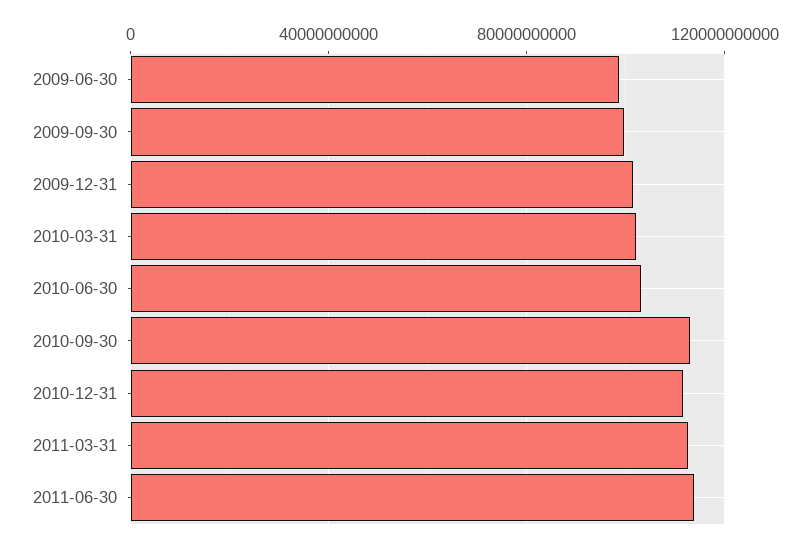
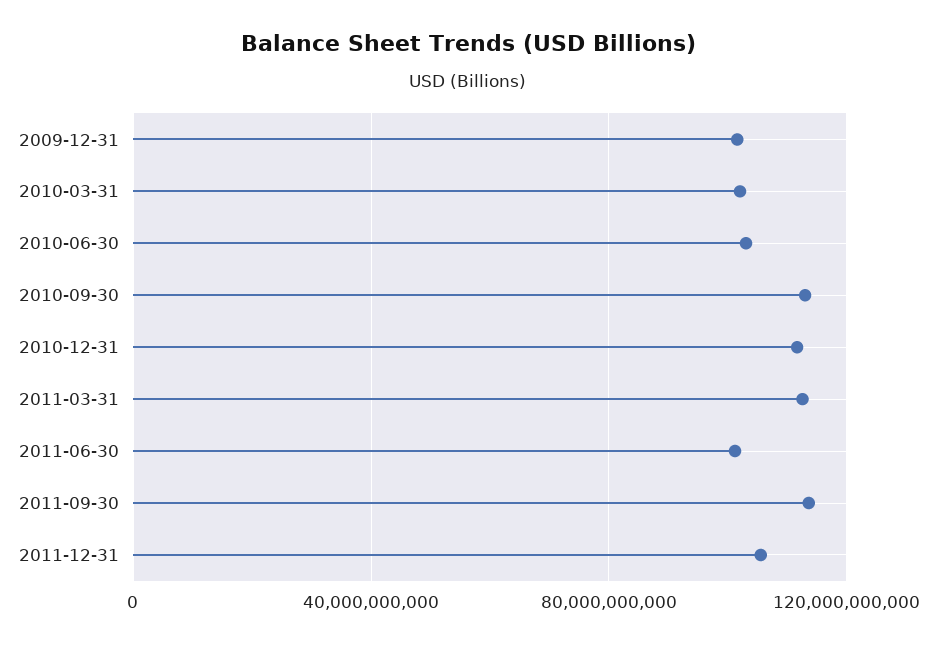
2009-06-30: 100000000000 -> none
2009-09-30: 100000000000 -> none
2011-06-30: 115000000000 -> 100000000000
2011-09-30: none -> 115000000000
2011-12-31: none -> 105000000000

